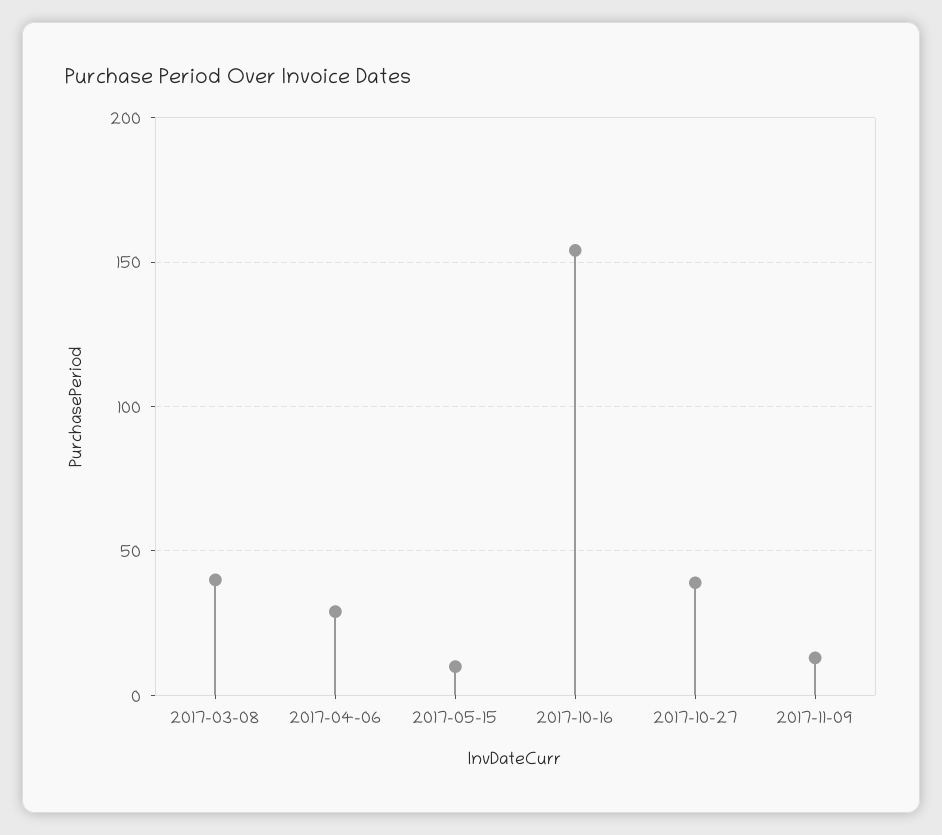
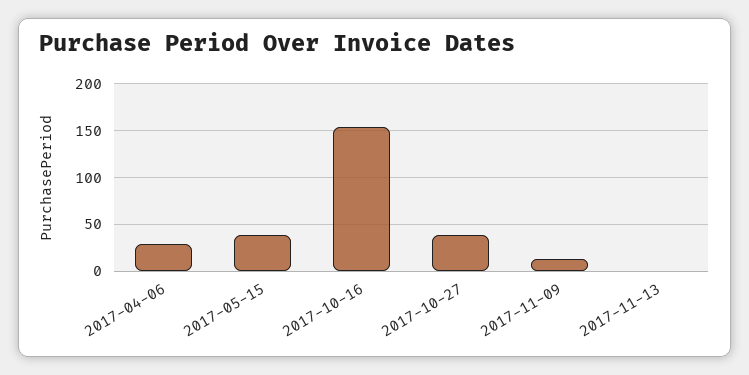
2017-03-08: 40 -> none
2017-05-15: 10 -> 40
2017-11-13: none -> 0

